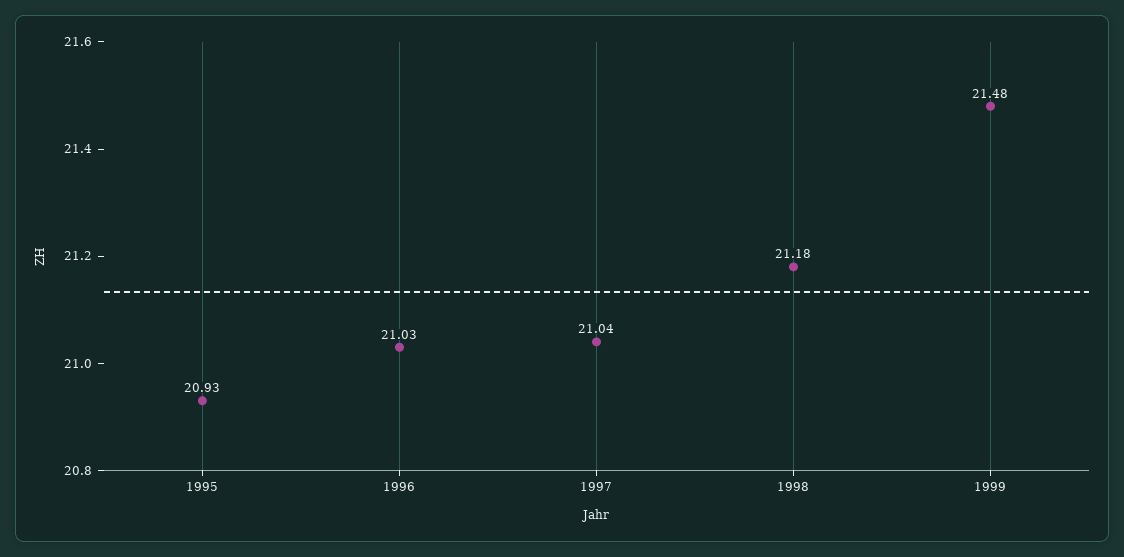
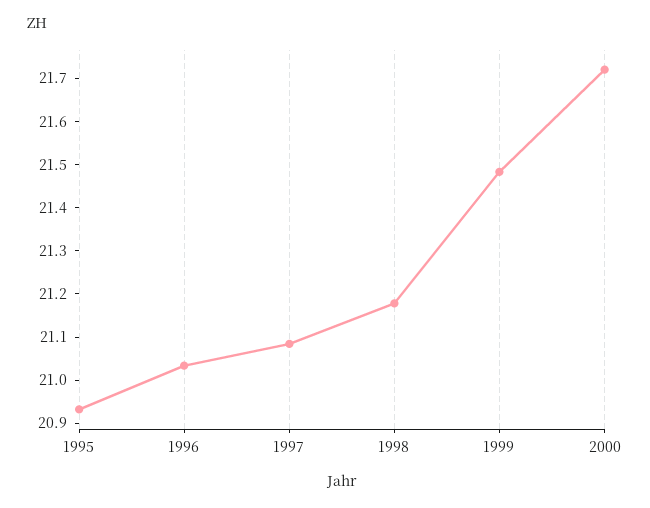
1997: 21.04 -> 21.08
2000: none -> 21.72

